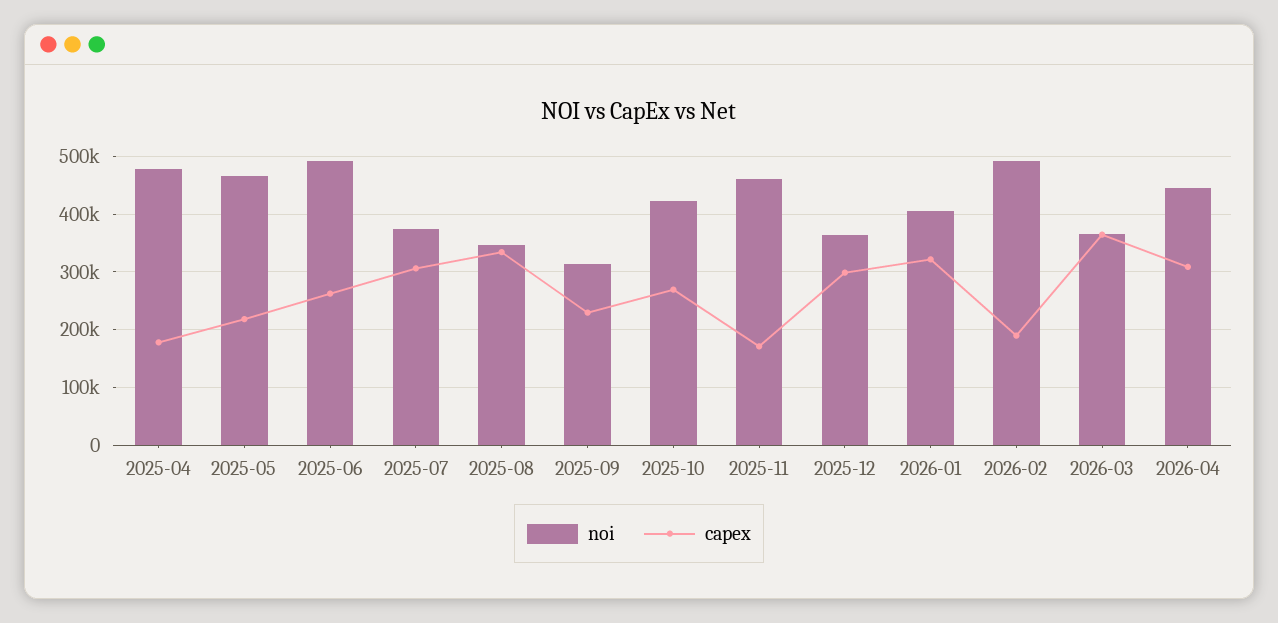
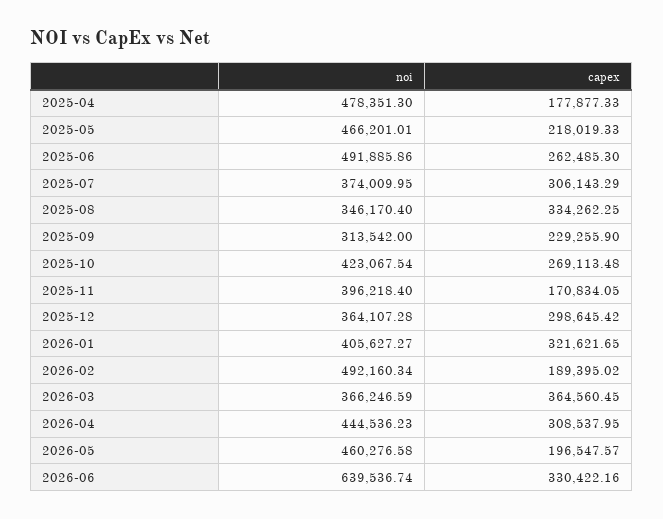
noi, 2025-11: 460000 -> 396218.4
noi, 2026-05: none -> 460276.58
capex, 2026-05: none -> 196547.57
noi, 2026-06: none -> 639536.74
capex, 2026-06: none -> 330422.16

